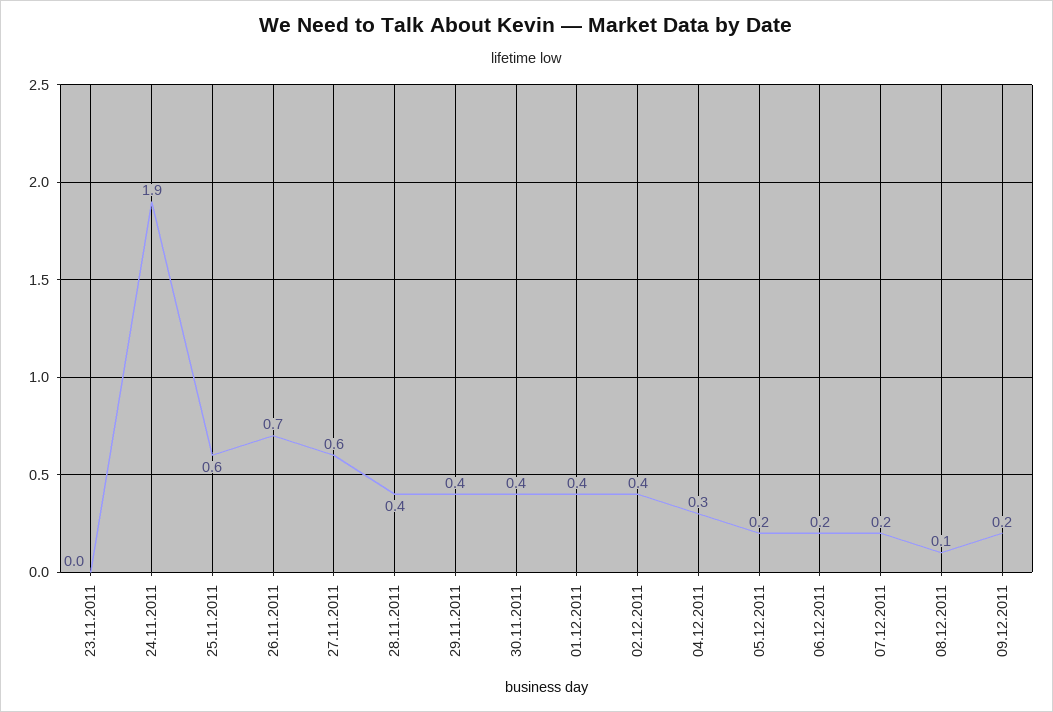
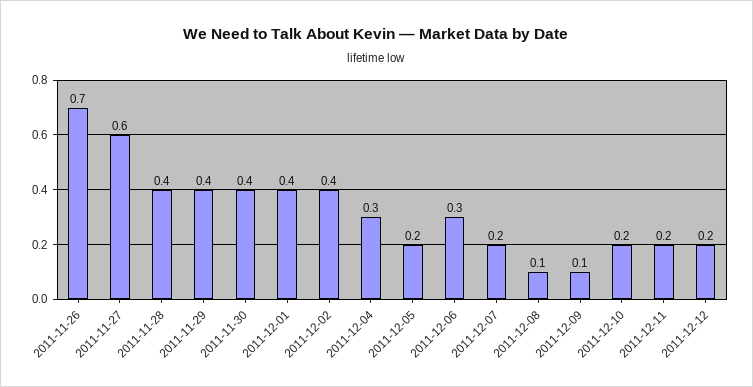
23.11.2011: 0 -> none
24.11.2011: 1.9 -> none
25.11.2011: 0.6 -> none
06.12.2011: 0.2 -> 0.3
09.12.2011: 0.2 -> 0.1
2011-12-10: none -> 0.2
2011-12-11: none -> 0.2
2011-12-12: none -> 0.2

